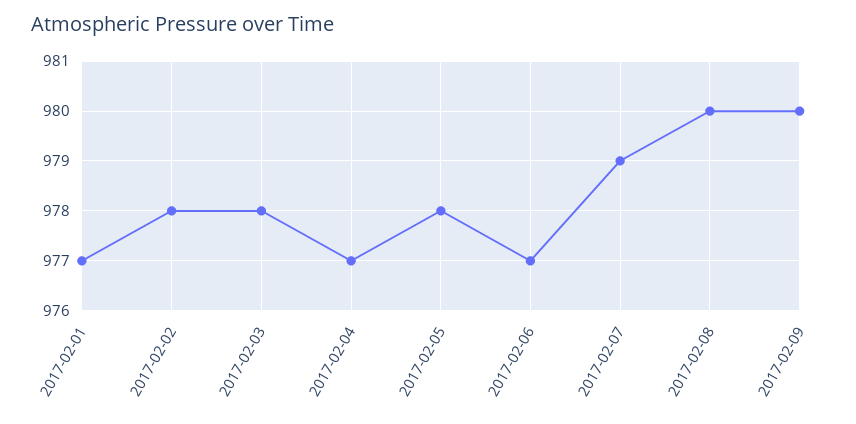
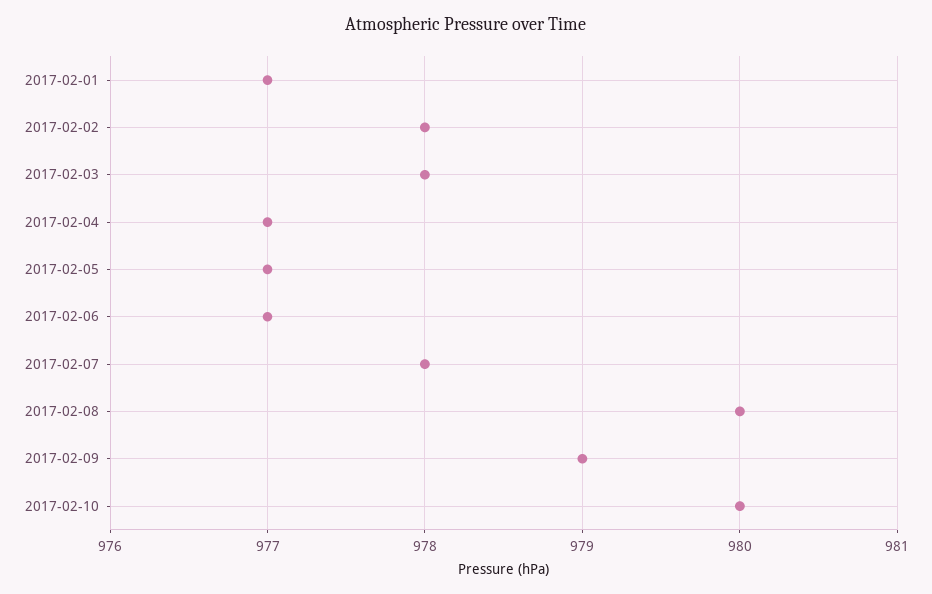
2017-02-05: 978 -> 977
2017-02-07: 979 -> 978
2017-02-09: 980 -> 979
2017-02-10: none -> 980

